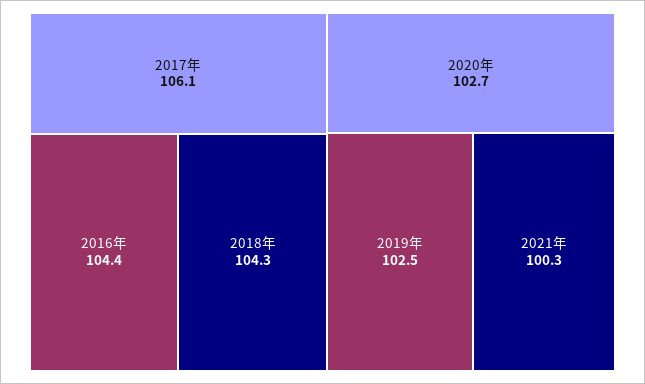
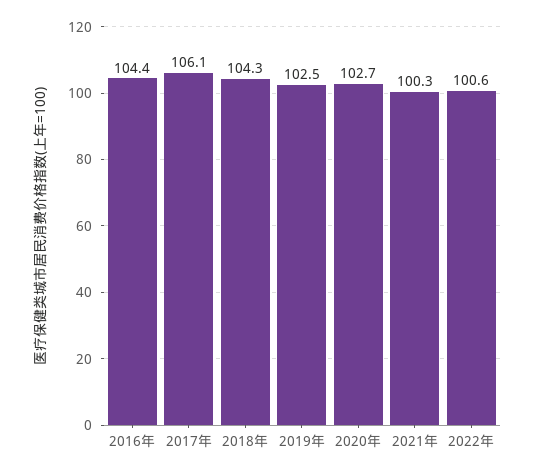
2022年: none -> 100.6

